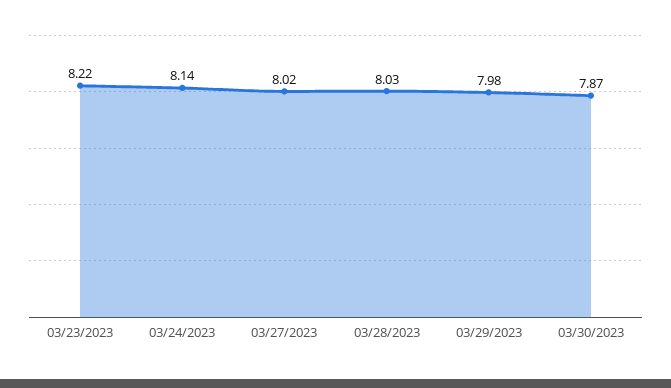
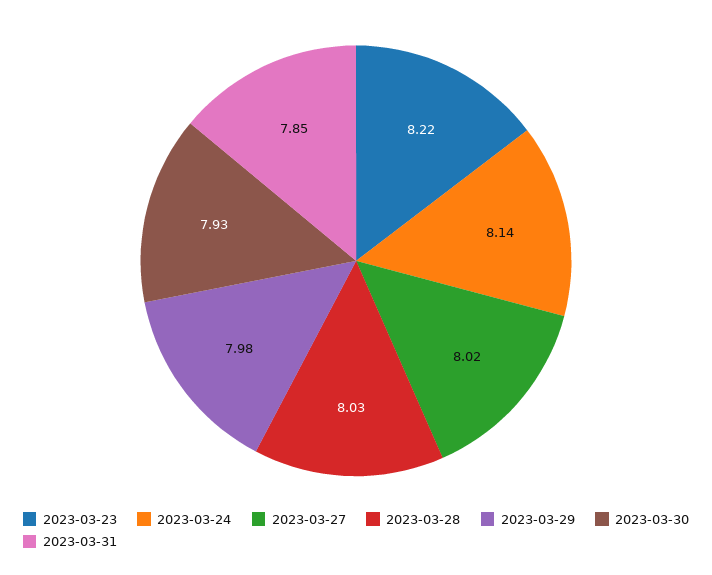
03/30/2023: 7.87 -> 7.93
2023-03-31: none -> 7.85

